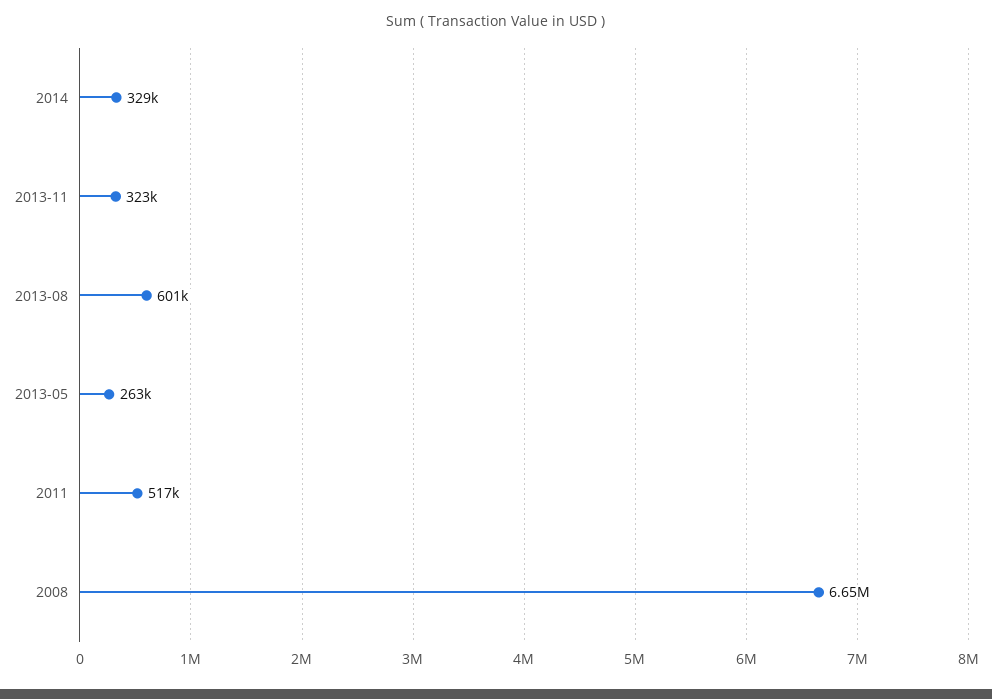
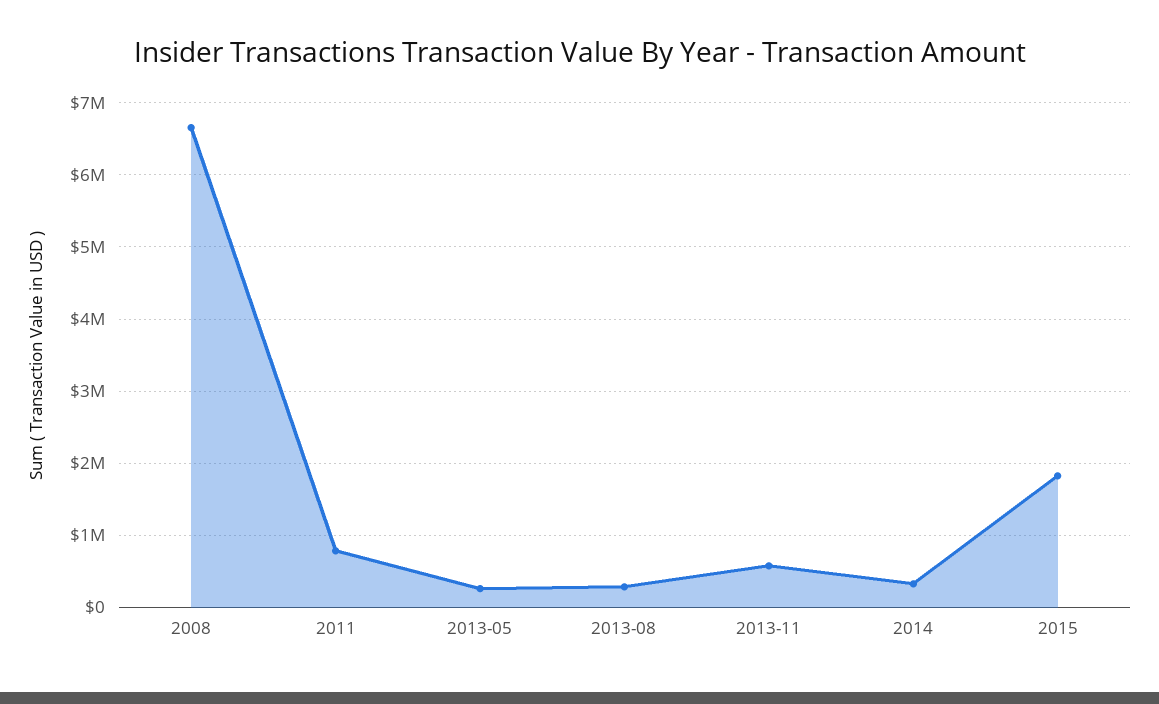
2013-11: 323000 -> 600000
2013-08: 601000 -> 300000
2011: 517000 -> 800000
2015: none -> 1800000

